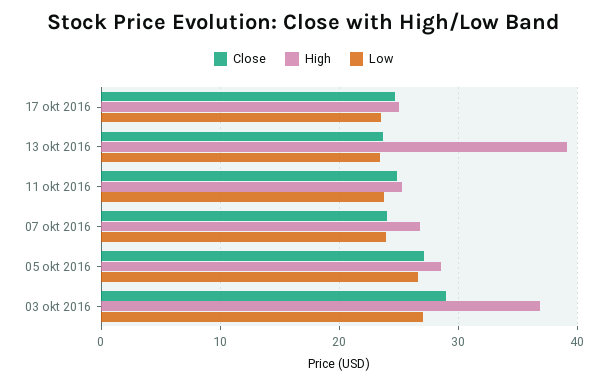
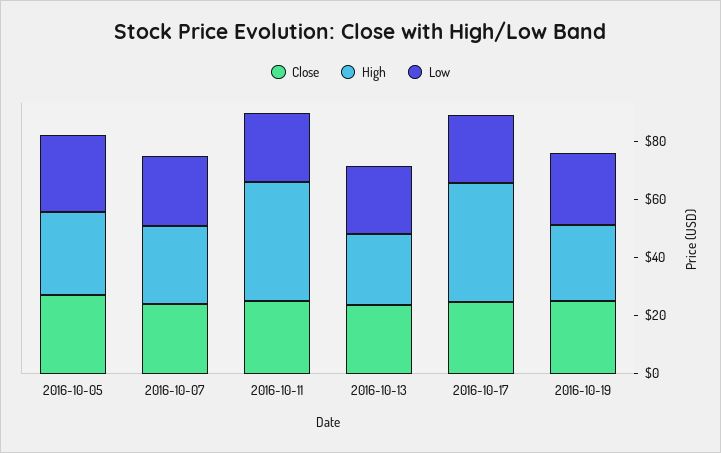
High, 17 okt 2016: 25 -> 40
High, 13 okt 2016: 39 -> 25
High, 11 okt 2016: 25 -> 40
Close, 03 okt 2016: 29 -> none
High, 03 okt 2016: 37 -> none
Low, 03 okt 2016: 27 -> none
Close, 2016-10-19: none -> 25
High, 2016-10-19: none -> 25
Low, 2016-10-19: none -> 25

